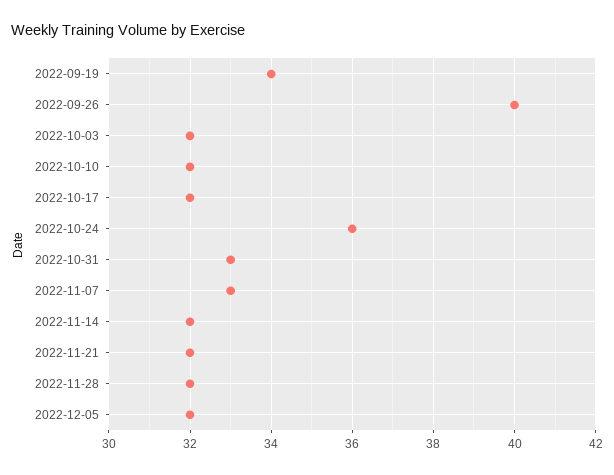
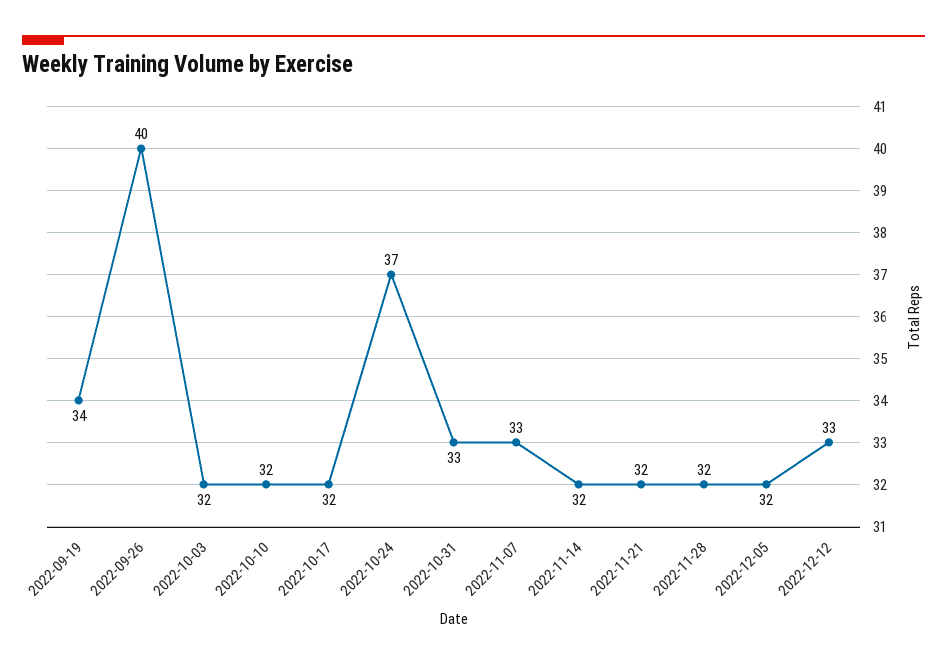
2022-10-24: 36 -> 37
2022-12-12: none -> 33

